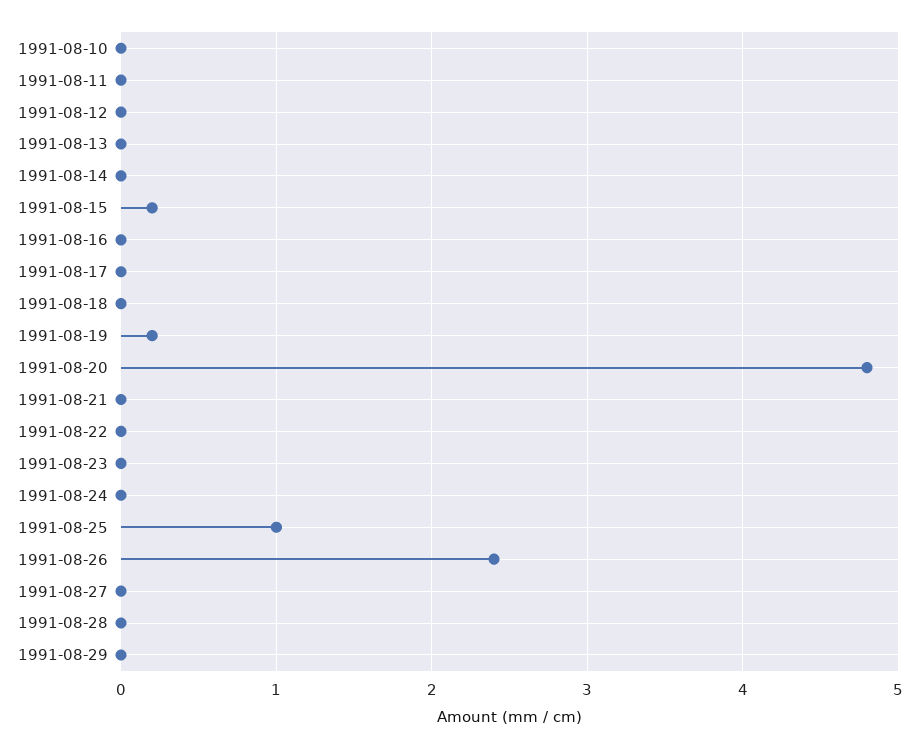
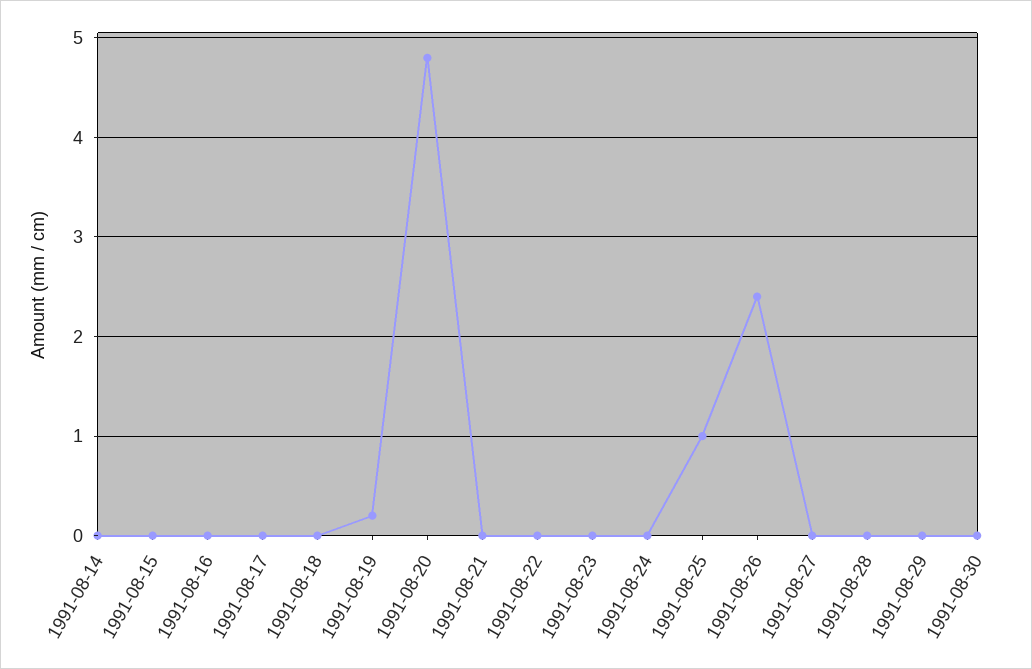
1991-08-10: 0 -> none
1991-08-11: 0 -> none
1991-08-12: 0 -> none
1991-08-13: 0 -> none
1991-08-15: 0.2 -> 0
1991-08-30: none -> 0

